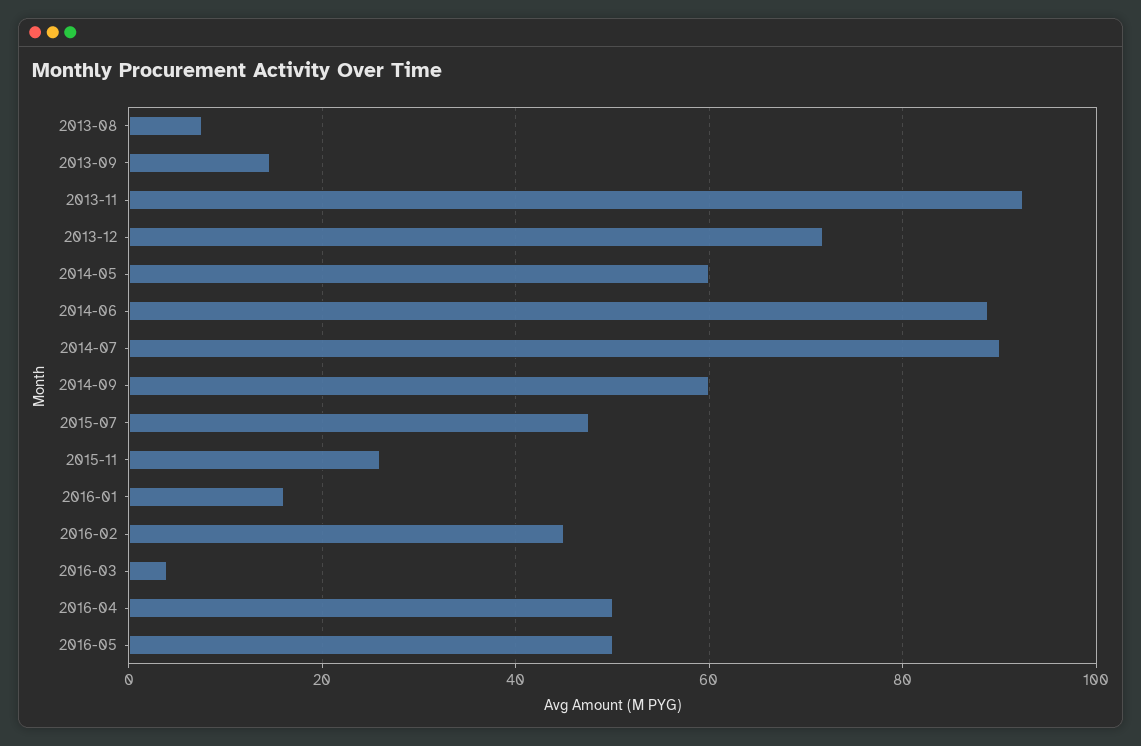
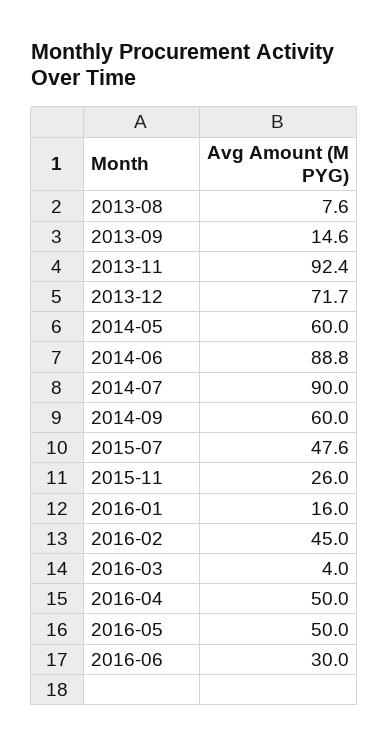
2016-06: none -> 30

